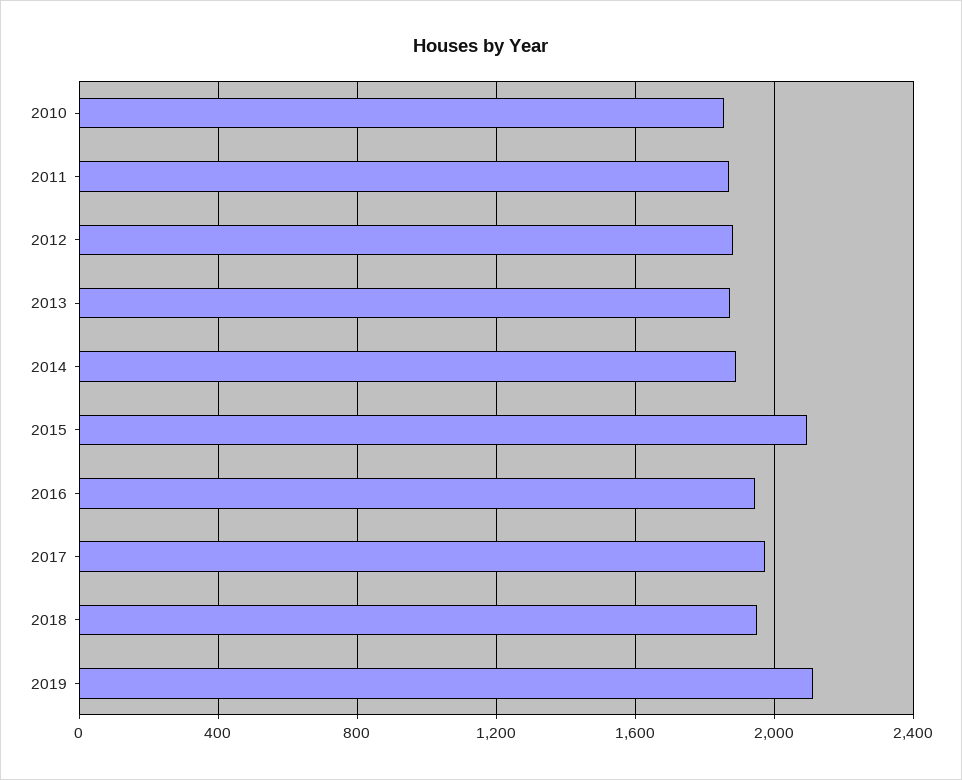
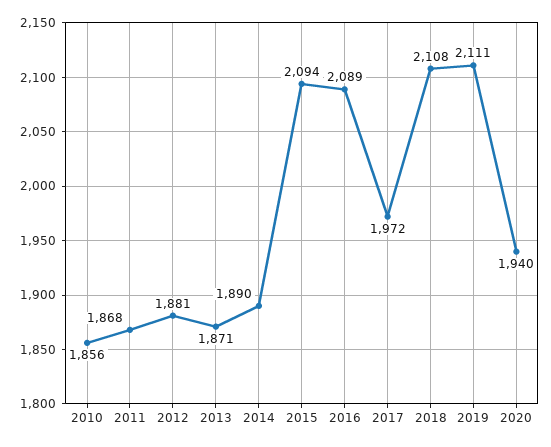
2016: 1950 -> 2089
2018: 1950 -> 2108
2020: none -> 1940

